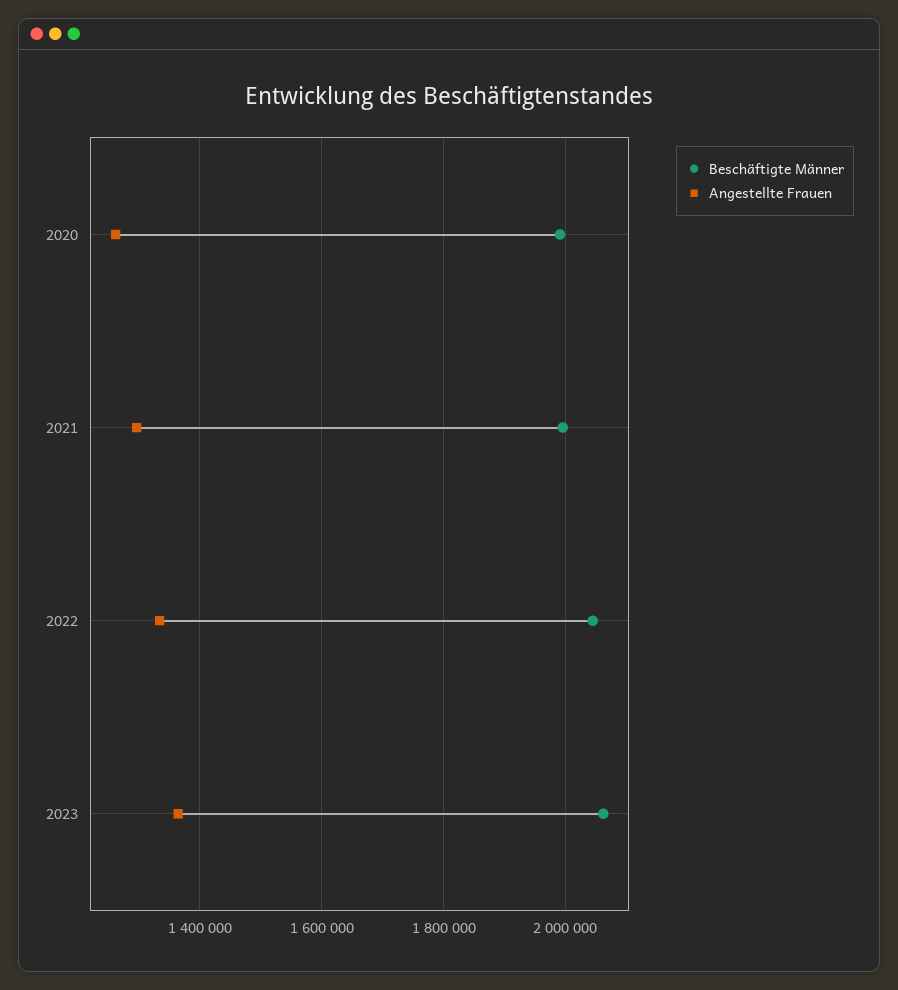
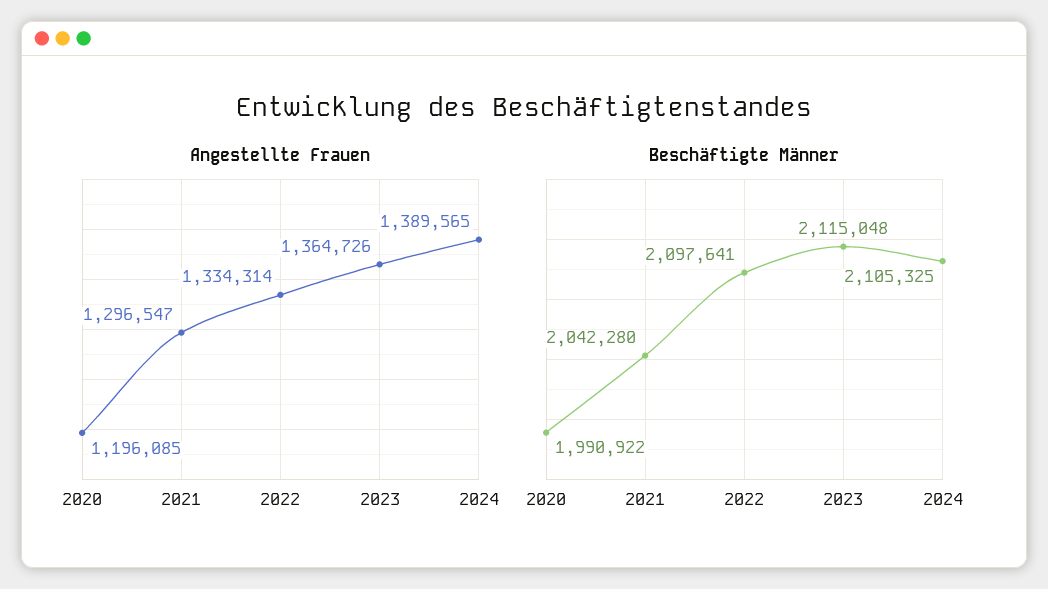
Angestellte Frauen, 2020: 1260000 -> 1196085
Beschäftigte Männer, 2021: 2000000 -> 2042280
Beschäftigte Männer, 2022: 2040000 -> 2097641
Beschäftigte Männer, 2023: 2060000 -> 2115048
Angestellte Frauen, 2024: none -> 1389565
Beschäftigte Männer, 2024: none -> 2105325

